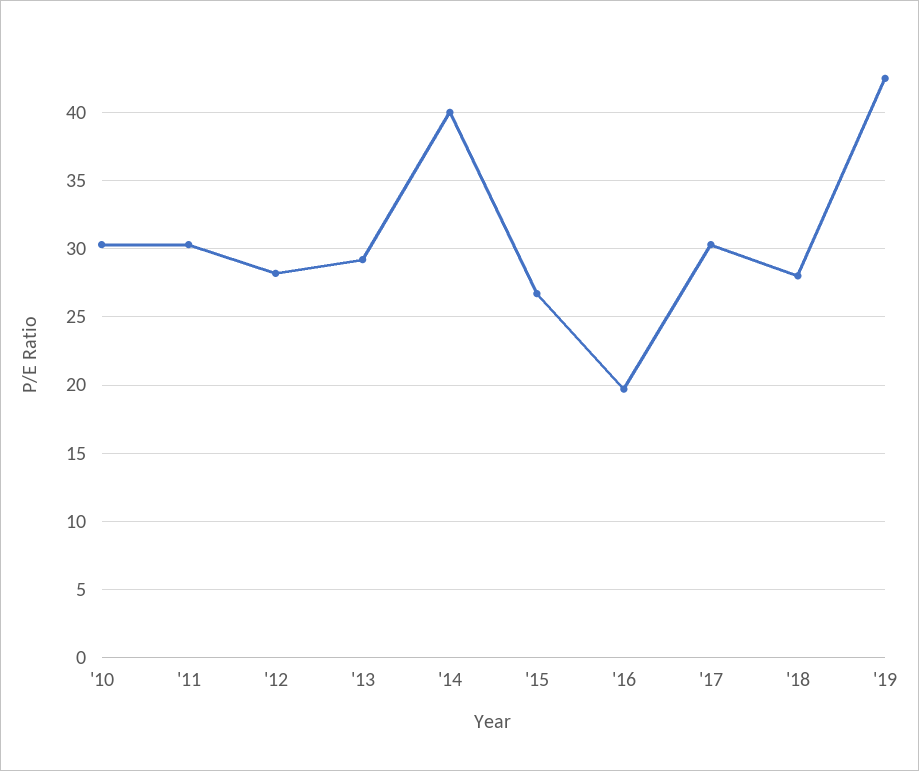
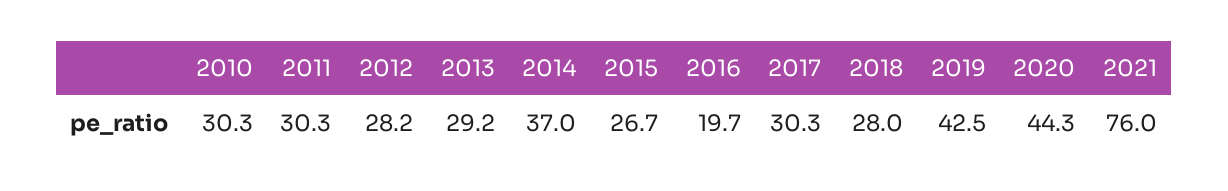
'14: 40 -> 37
2020: none -> 44.3
2021: none -> 76

